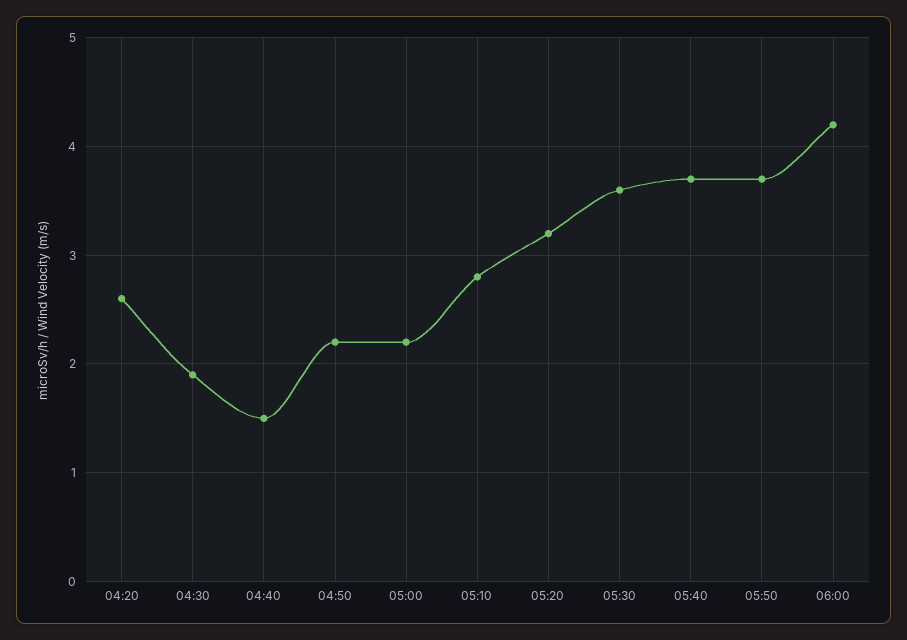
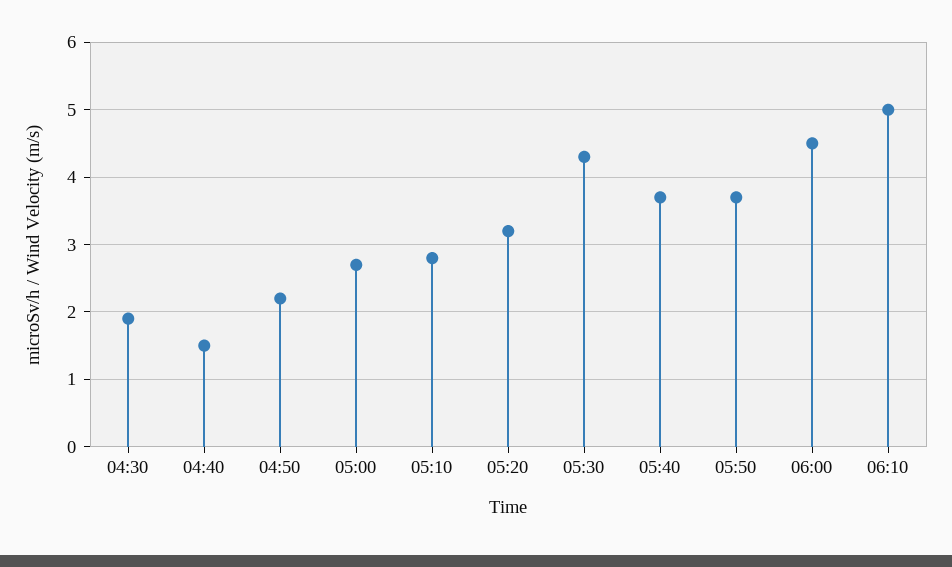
04:20: 2.6 -> none
05:00: 2.2 -> 2.7
05:30: 3.6 -> 4.3
06:00: 4.2 -> 4.5
06:10: none -> 5

